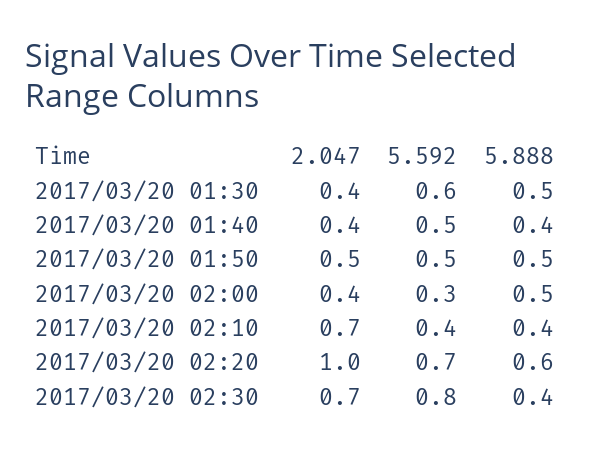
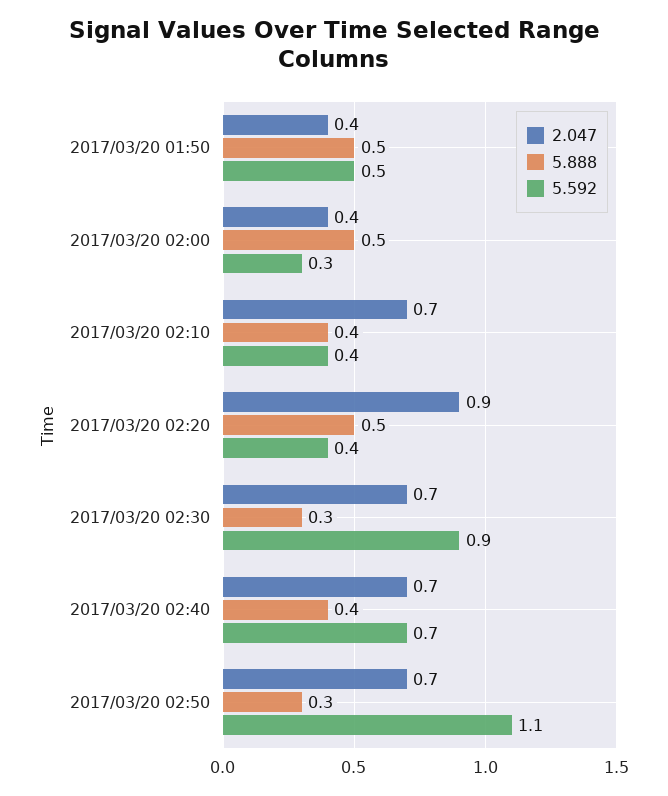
2.047, 2017/03/20 01:30: 0.4 -> none
5.592, 2017/03/20 01:30: 0.6 -> none
5.888, 2017/03/20 01:30: 0.5 -> none
2.047, 2017/03/20 01:40: 0.4 -> none
5.592, 2017/03/20 01:40: 0.5 -> none
5.888, 2017/03/20 01:40: 0.4 -> none
2.047, 2017/03/20 01:50: 0.5 -> 0.4
2.047, 2017/03/20 02:20: 1 -> 0.9
5.592, 2017/03/20 02:20: 0.7 -> 0.4
5.888, 2017/03/20 02:20: 0.6 -> 0.5
5.592, 2017/03/20 02:30: 0.8 -> 0.9
5.888, 2017/03/20 02:30: 0.4 -> 0.3
2.047, 2017/03/20 02:40: none -> 0.7
5.888, 2017/03/20 02:40: none -> 0.4
5.592, 2017/03/20 02:40: none -> 0.7
2.047, 2017/03/20 02:50: none -> 0.7
5.888, 2017/03/20 02:50: none -> 0.3
5.592, 2017/03/20 02:50: none -> 1.1

